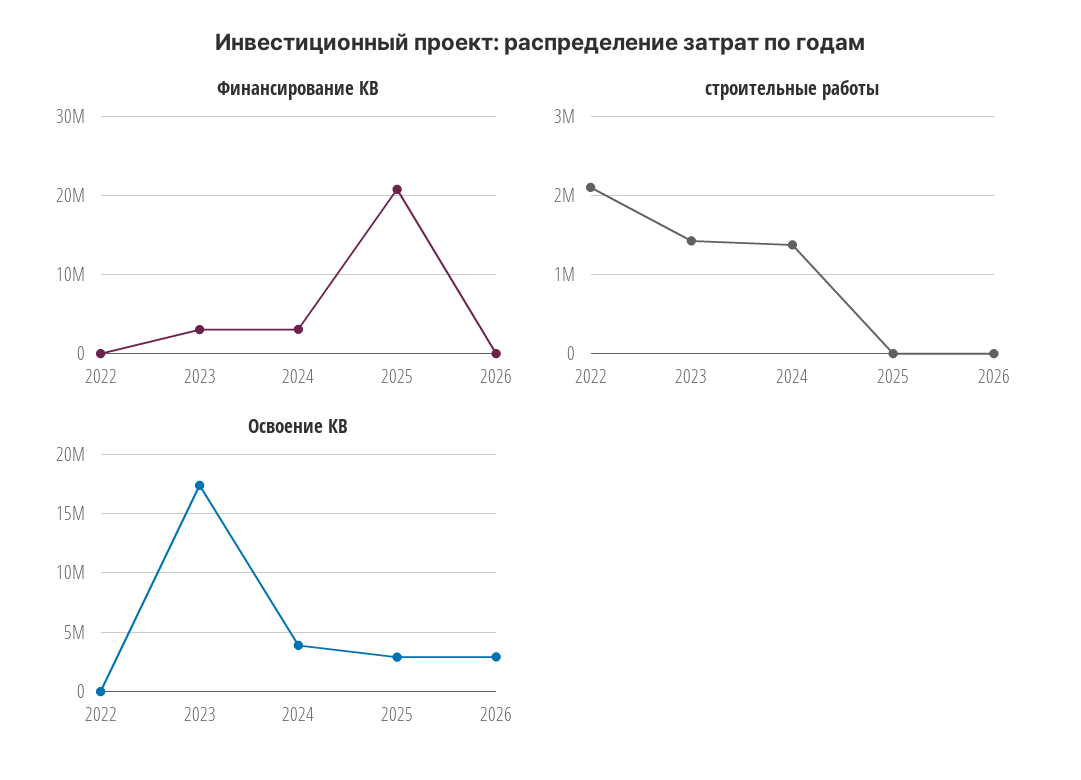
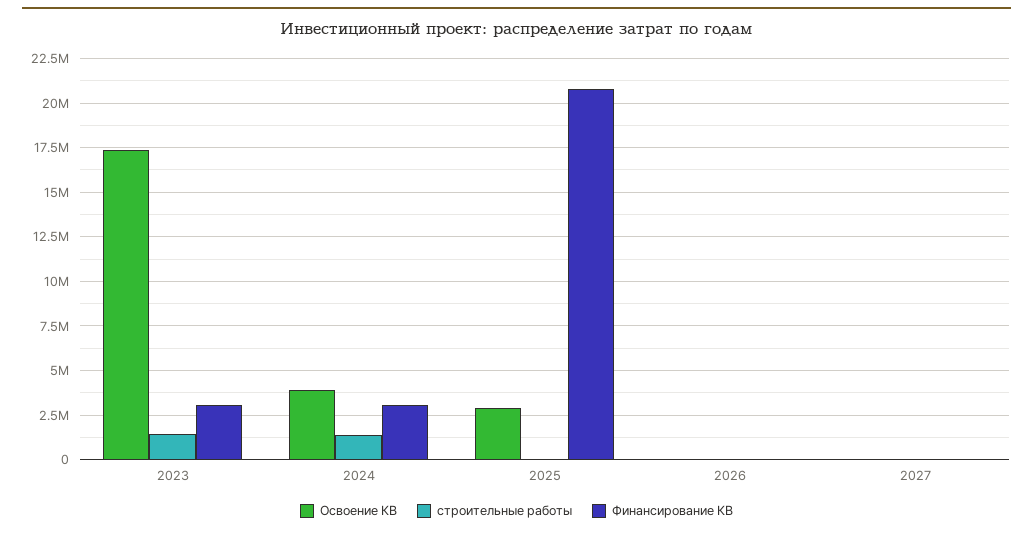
Финансирование КВ, 2022: 0 -> none
строительные работы, 2022: 2100000 -> none
Освоение КВ, 2022: 0 -> none
Освоение КВ, 2026: 3000000 -> 0
Освоение КВ, 2027: none -> 0
строительные работы, 2027: none -> 0
Финансирование КВ, 2027: none -> 0

